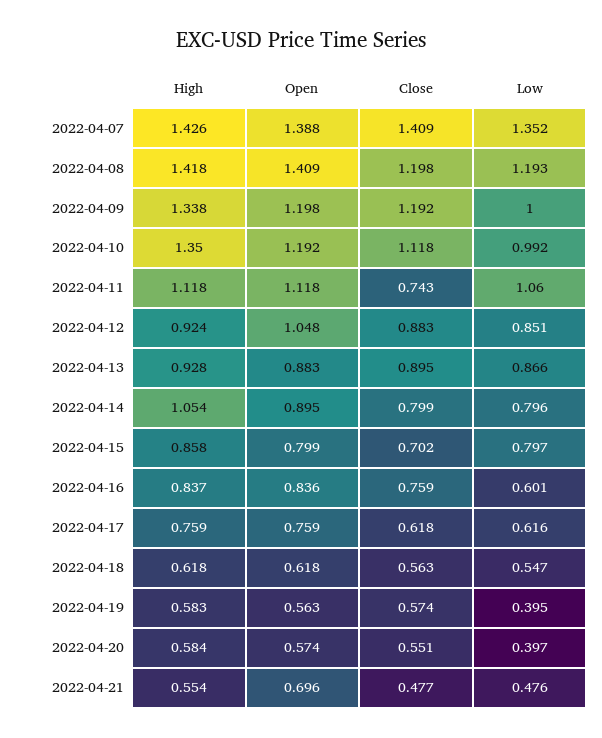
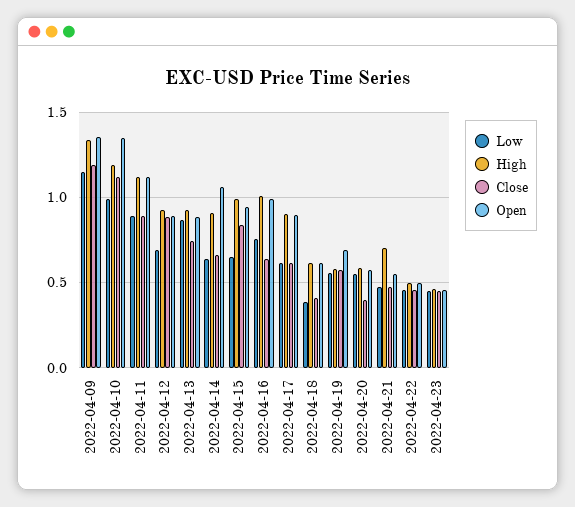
High, 2022-04-07: 1.426 -> none
Open, 2022-04-07: 1.388 -> none
Close, 2022-04-07: 1.409 -> none
Low, 2022-04-07: 1.352 -> none
High, 2022-04-08: 1.418 -> none
Open, 2022-04-08: 1.409 -> none
Close, 2022-04-08: 1.198 -> none
Low, 2022-04-08: 1.193 -> none
Open, 2022-04-09: 1.198 -> 1.35
Low, 2022-04-09: 1 -> 1.15
High, 2022-04-10: 1.35 -> 1.2
Open, 2022-04-10: 1.192 -> 1.35
Close, 2022-04-11: 0.743 -> 0.9
Low, 2022-04-11: 1.06 -> 0.9
Open, 2022-04-12: 1.048 -> 0.9
Low, 2022-04-12: 0.851 -> 0.7
Close, 2022-04-13: 0.895 -> 0.75
High, 2022-04-14: 1.054 -> 0.9
Open, 2022-04-14: 0.895 -> 1.05
Close, 2022-04-14: 0.799 -> 0.65
Low, 2022-04-14: 0.796 -> 0.65
High, 2022-04-15: 0.858 -> 1
Open, 2022-04-15: 0.799 -> 0.95
Close, 2022-04-15: 0.702 -> 0.85
Low, 2022-04-15: 0.797 -> 0.65
High, 2022-04-16: 0.837 -> 1
Open, 2022-04-16: 0.836 -> 1
Close, 2022-04-16: 0.759 -> 0.65
Low, 2022-04-16: 0.601 -> 0.75
High, 2022-04-17: 0.759 -> 0.9
Open, 2022-04-17: 0.759 -> 0.9
Close, 2022-04-18: 0.563 -> 0.4
Low, 2022-04-18: 0.547 -> 0.4
Open, 2022-04-19: 0.563 -> 0.7
Low, 2022-04-19: 0.395 -> 0.55
Close, 2022-04-20: 0.551 -> 0.4
Low, 2022-04-20: 0.397 -> 0.55
High, 2022-04-21: 0.554 -> 0.7
Open, 2022-04-21: 0.696 -> 0.55
Low, 2022-04-22: none -> 0.45
High, 2022-04-22: none -> 0.5
Close, 2022-04-22: none -> 0.45
Open, 2022-04-22: none -> 0.5
Low, 2022-04-23: none -> 0.45
High, 2022-04-23: none -> 0.45
Close, 2022-04-23: none -> 0.45
Open, 2022-04-23: none -> 0.45

